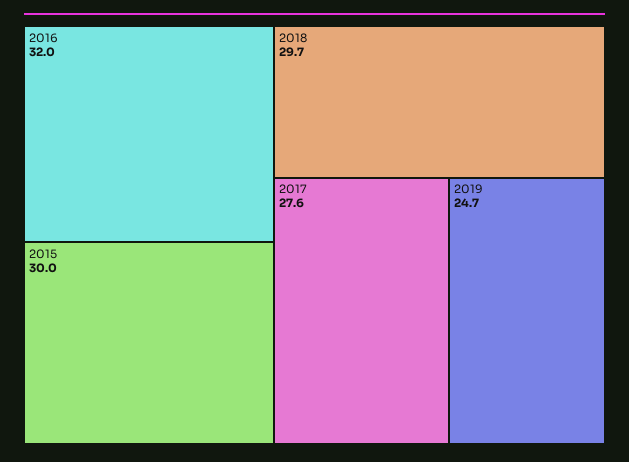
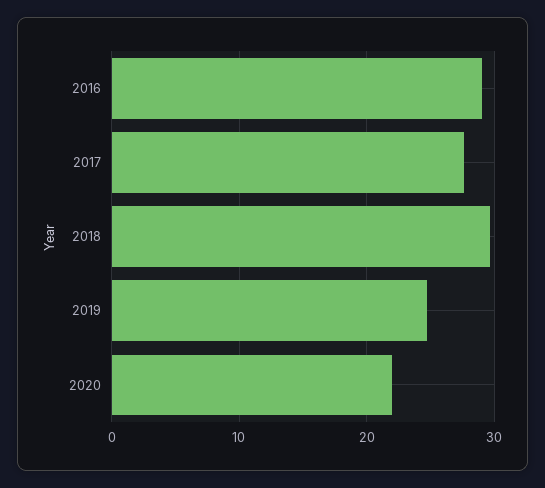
2016: 32 -> 29
2015: 30 -> none
2020: none -> 22

